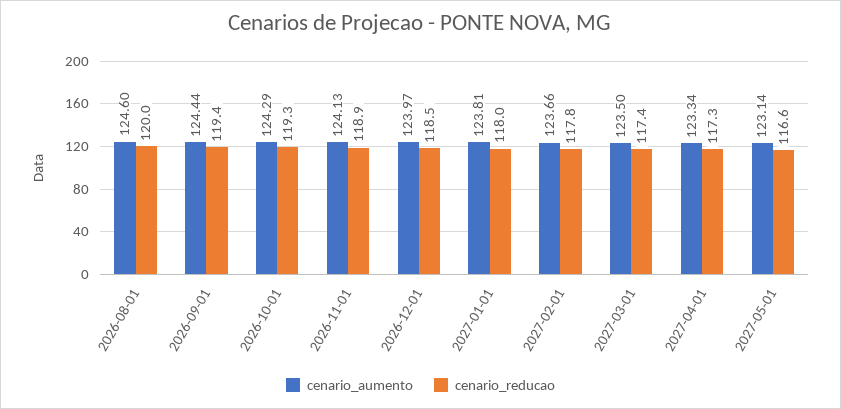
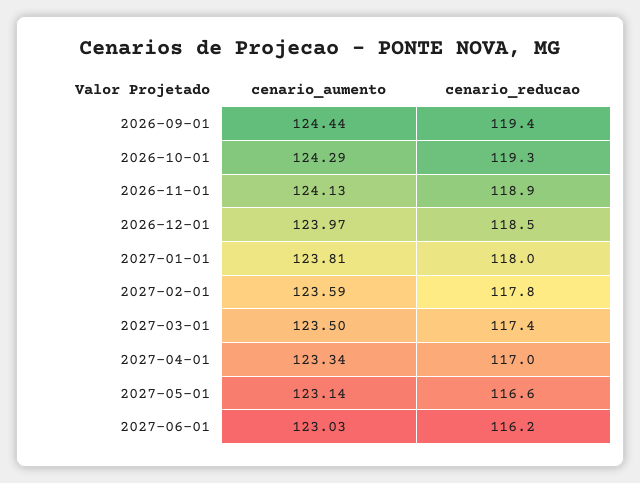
cenario_aumento, 2026-08-01: 124.6 -> none
cenario_reducao, 2026-08-01: 120 -> none
cenario_aumento, 2027-02-01: 123.66 -> 123.59
cenario_reducao, 2027-04-01: 117.3 -> 117
cenario_aumento, 2027-06-01: none -> 123.03
cenario_reducao, 2027-06-01: none -> 116.2

